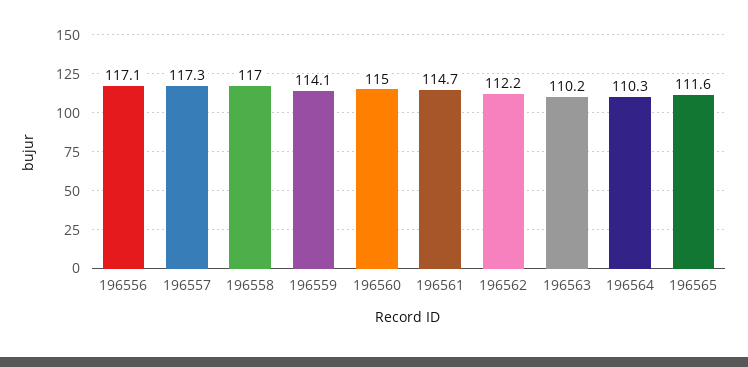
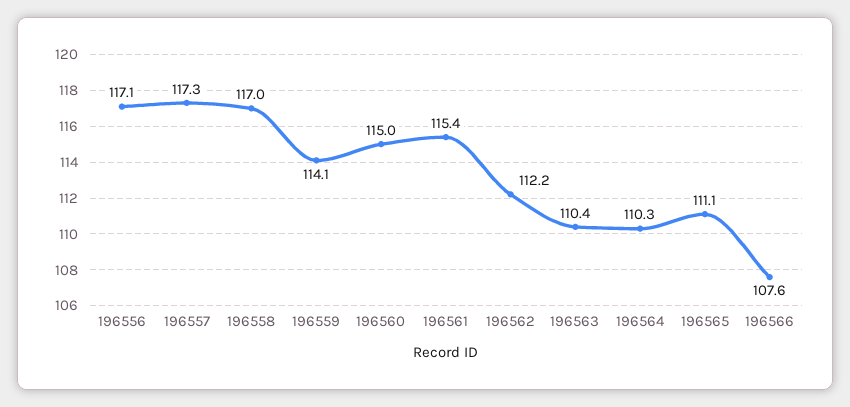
196561: 114.7 -> 115.4
196563: 110.2 -> 110.4
196565: 111.6 -> 111.1
196566: none -> 107.6

